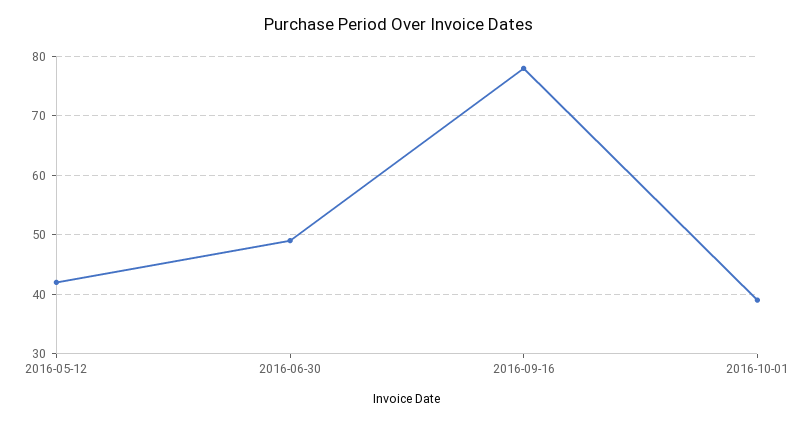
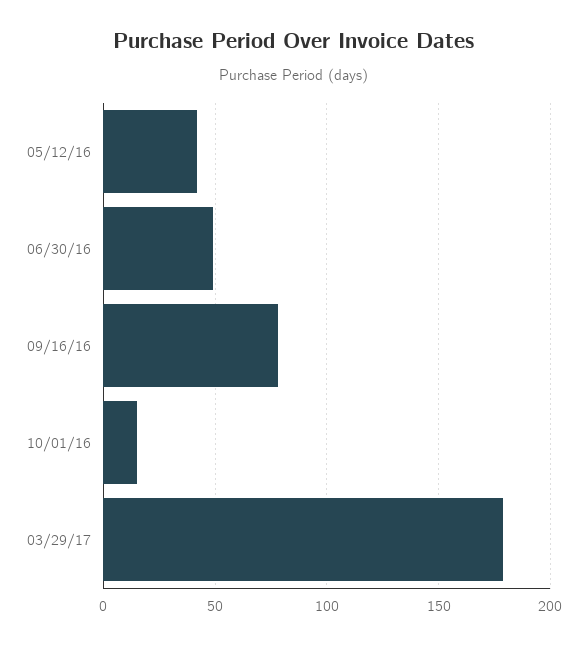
2016-10-01: 40 -> 15
03/29/17: none -> 180

